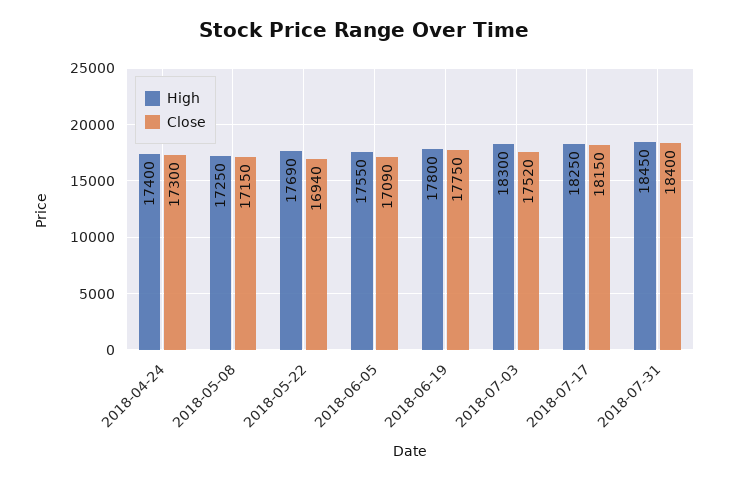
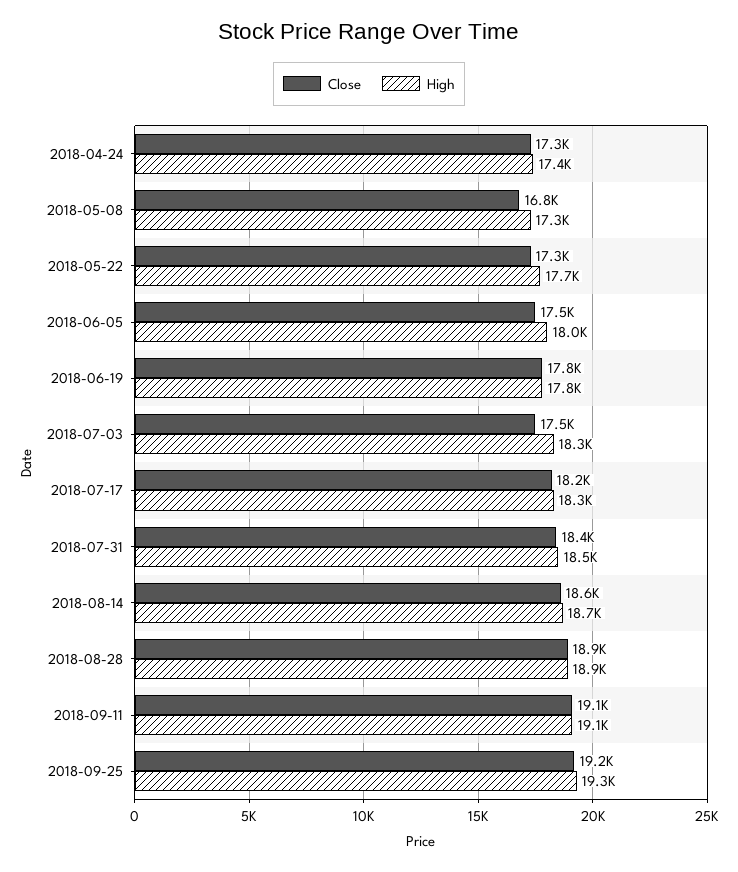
Close, 2018-05-08: 17150 -> 16800
Close, 2018-05-22: 16940 -> 17300
High, 2018-06-05: 17550 -> 18000
Close, 2018-06-05: 17090 -> 17500
Close, 2018-08-14: none -> 18600
High, 2018-08-14: none -> 18700
Close, 2018-08-28: none -> 18900
High, 2018-08-28: none -> 18900
Close, 2018-09-11: none -> 19100
High, 2018-09-11: none -> 19100
Close, 2018-09-25: none -> 19200
High, 2018-09-25: none -> 19300

